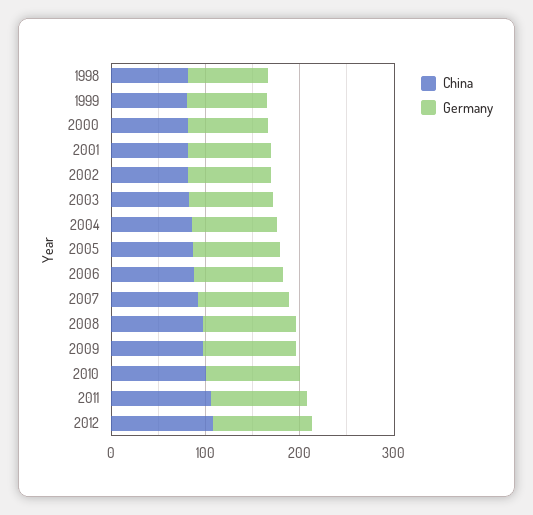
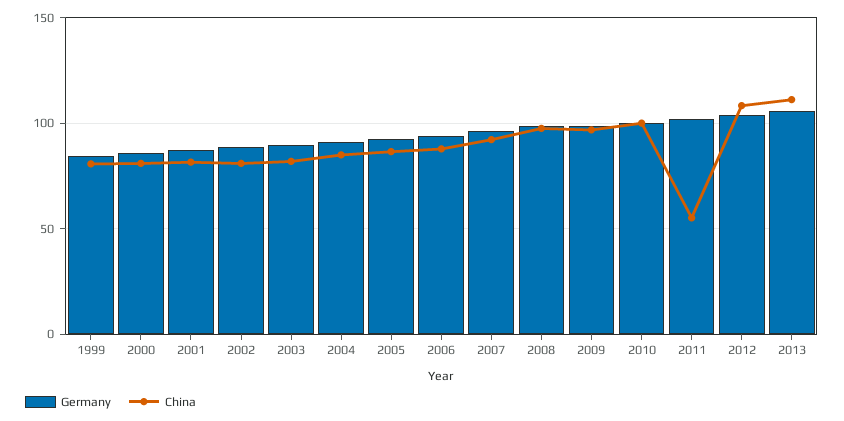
China, 1998: 80 -> none
Germany, 1998: 80 -> none
China, 2011: 100 -> 55
Germany, 2013: none -> 105
China, 2013: none -> 110

